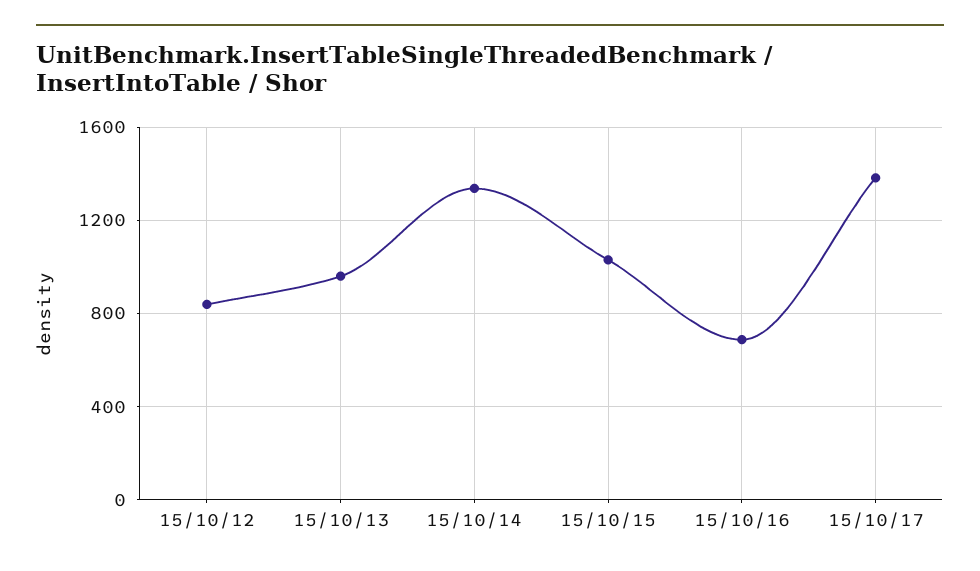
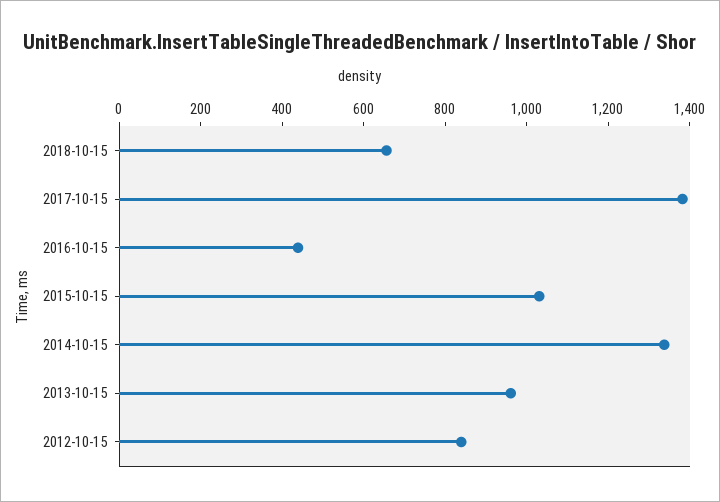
15/10/16: 700 -> 450
2018-10-15: none -> 650

